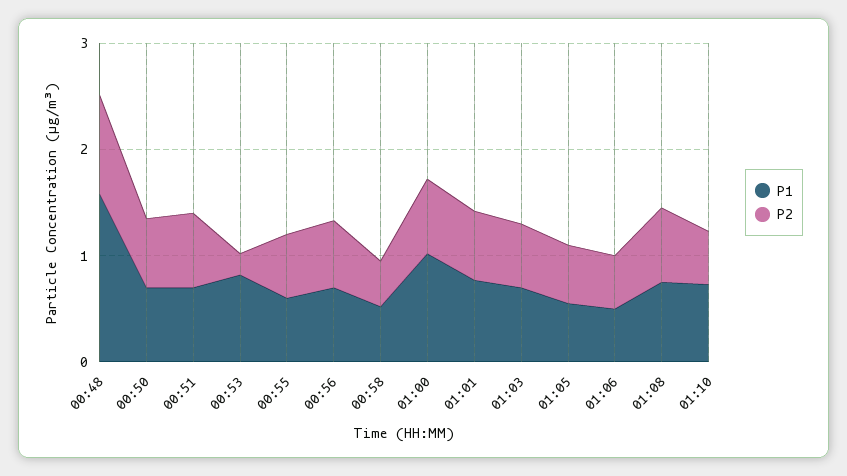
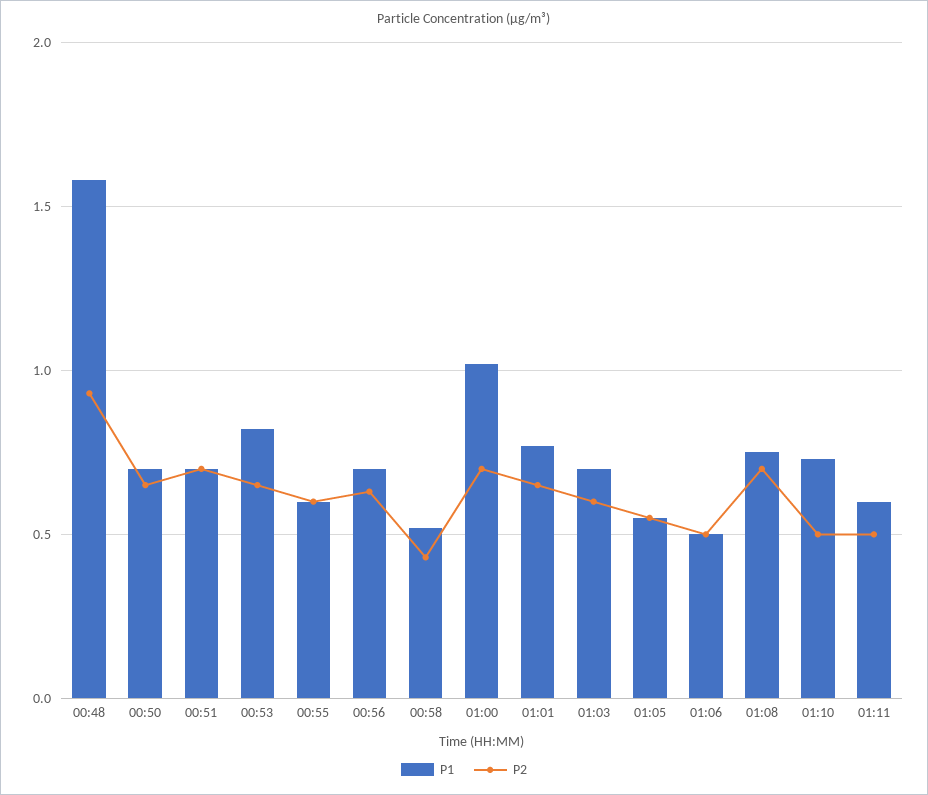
P2, 00:53: 0.2 -> 0.65
P1, 01:11: none -> 0.6
P2, 01:11: none -> 0.5

